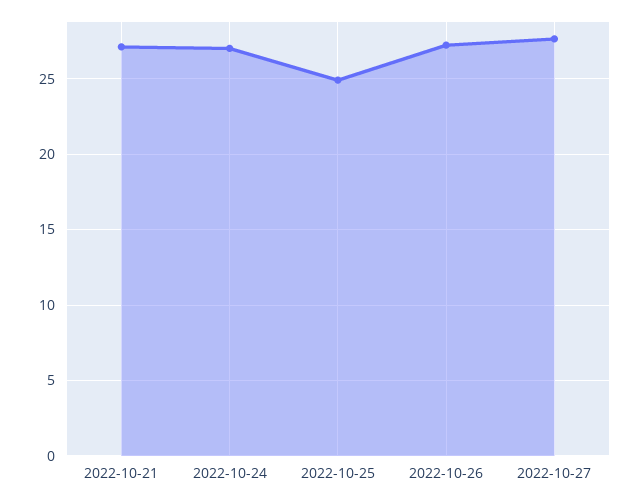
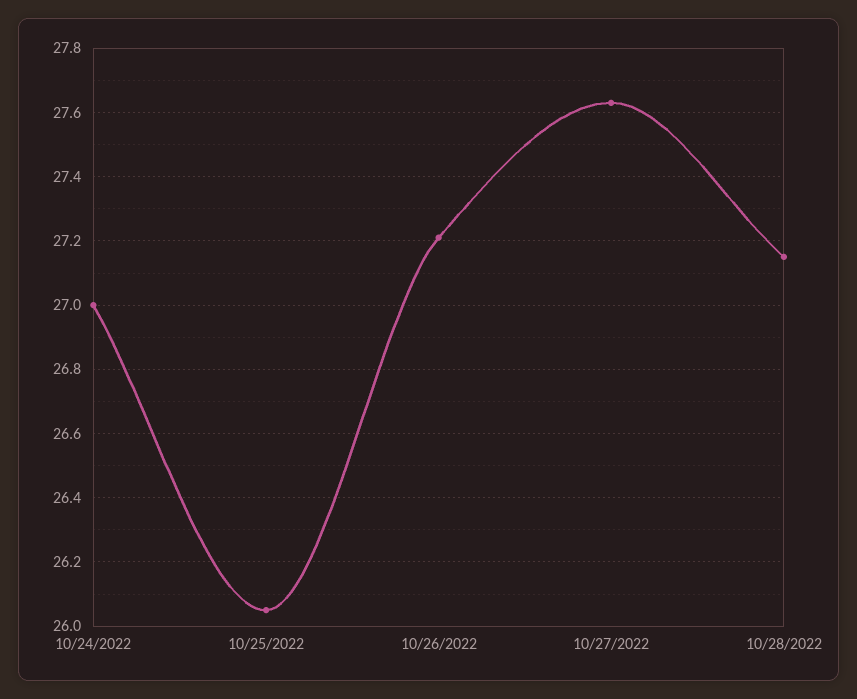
2022-10-21: 27 -> none
2022-10-25: 25 -> 26.05
10/28/2022: none -> 27.15

